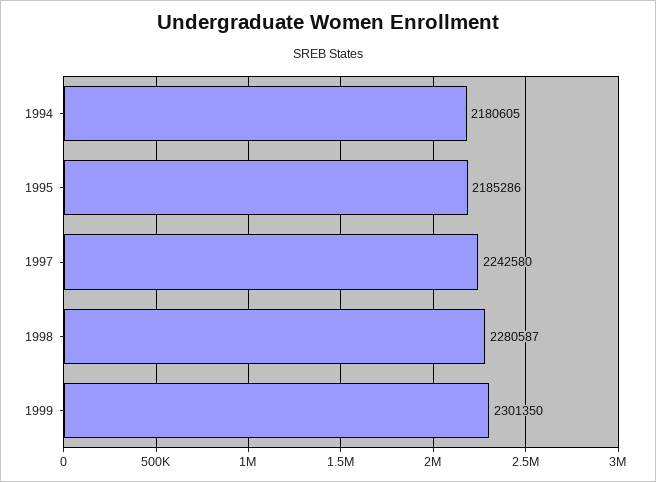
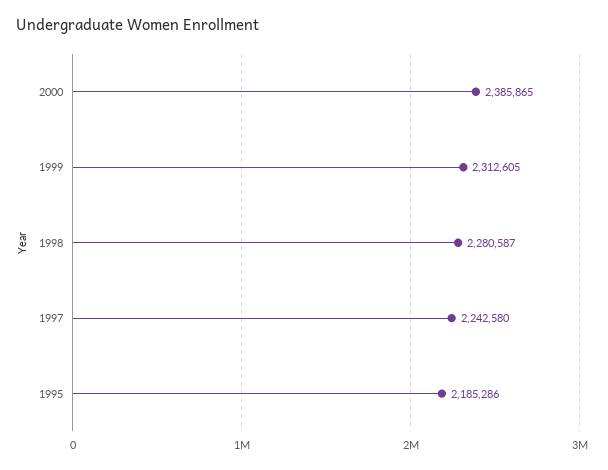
1994: 2180605 -> none
1999: 2301350 -> 2312605
2000: none -> 2385865

